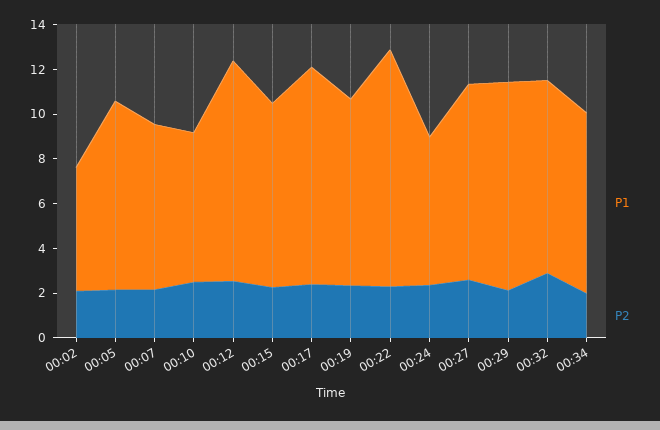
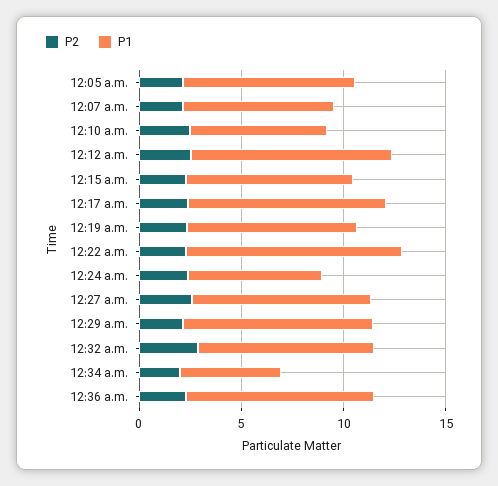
P1, 00:02: 5.5 -> none
P2, 00:02: 2 -> none
P1, 00:34: 8 -> 5
P2, 12:36 a.m.: none -> 2
P1, 12:36 a.m.: none -> 9

